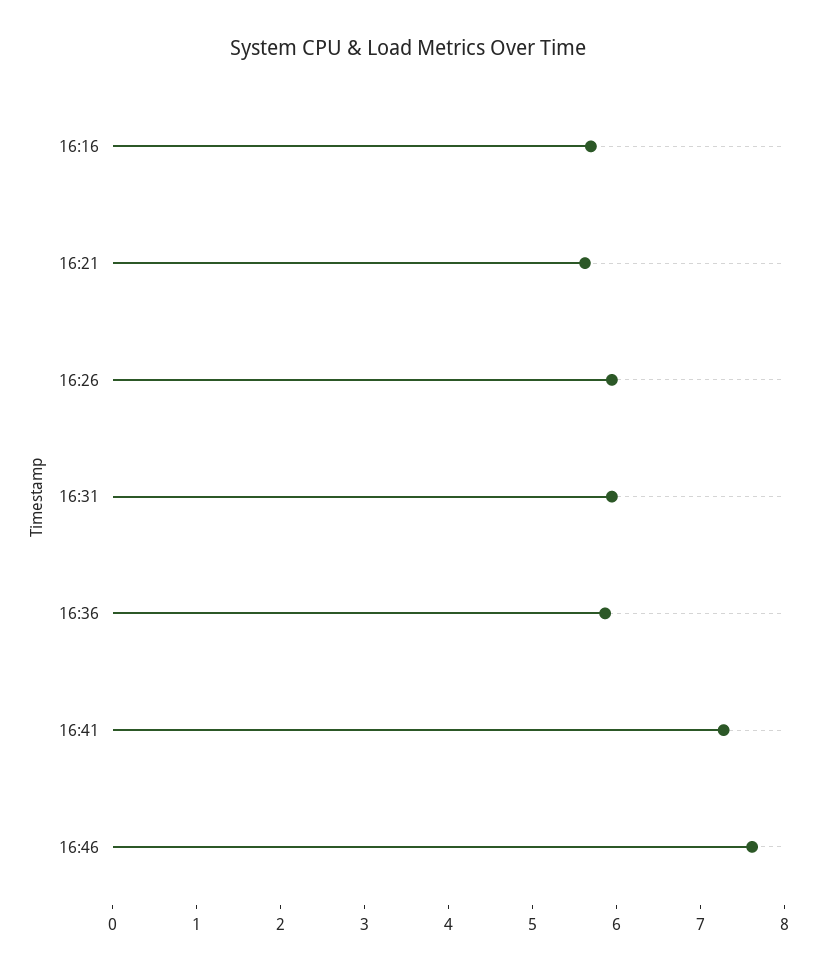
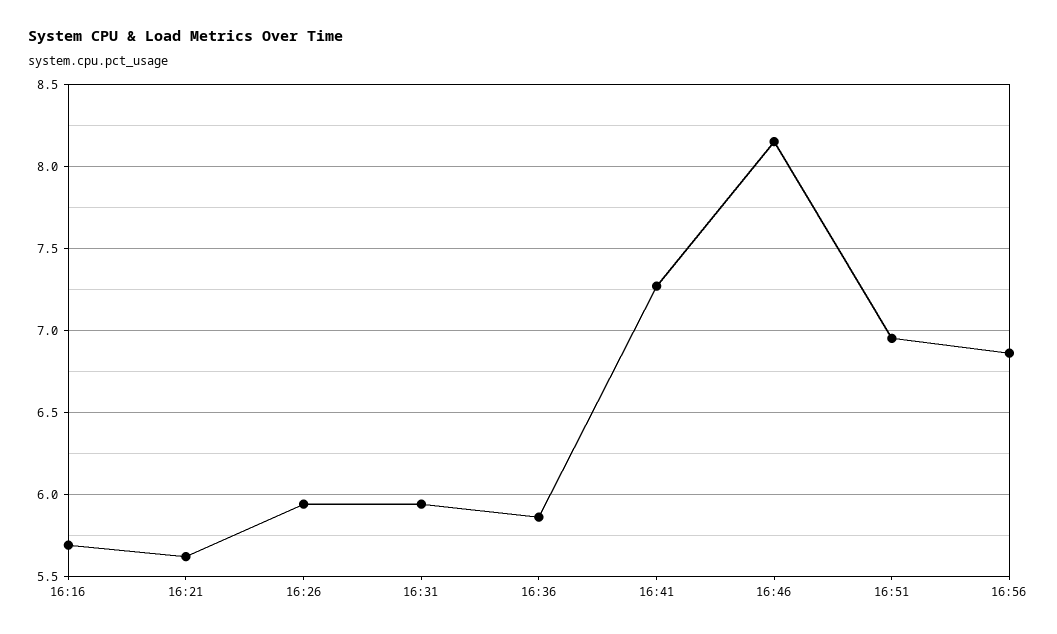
16:46: 7.6 -> 8.15
16:51: none -> 6.95
16:56: none -> 6.85

